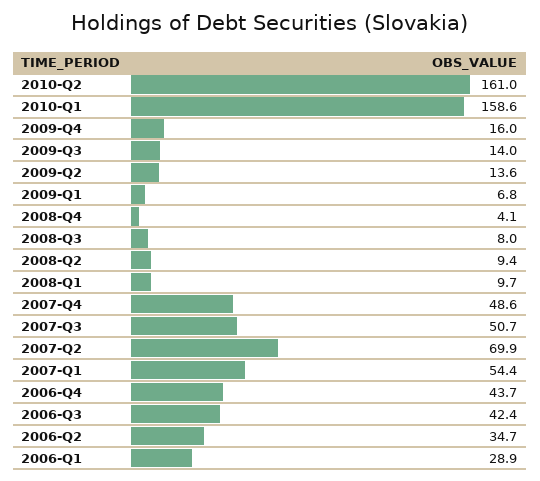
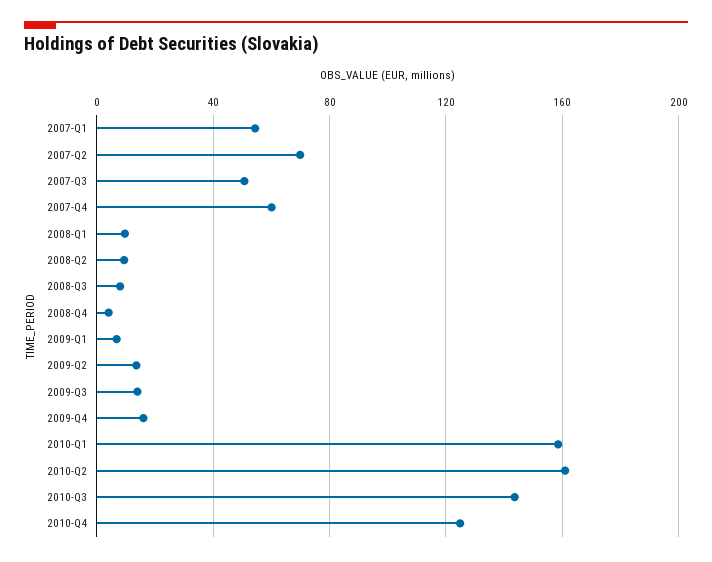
2007-Q4: 48.6 -> 60
2006-Q4: 43.7 -> none
2006-Q3: 42.4 -> none
2006-Q2: 34.7 -> none
2006-Q1: 28.9 -> none
2010-Q3: none -> 145
2010-Q4: none -> 125

